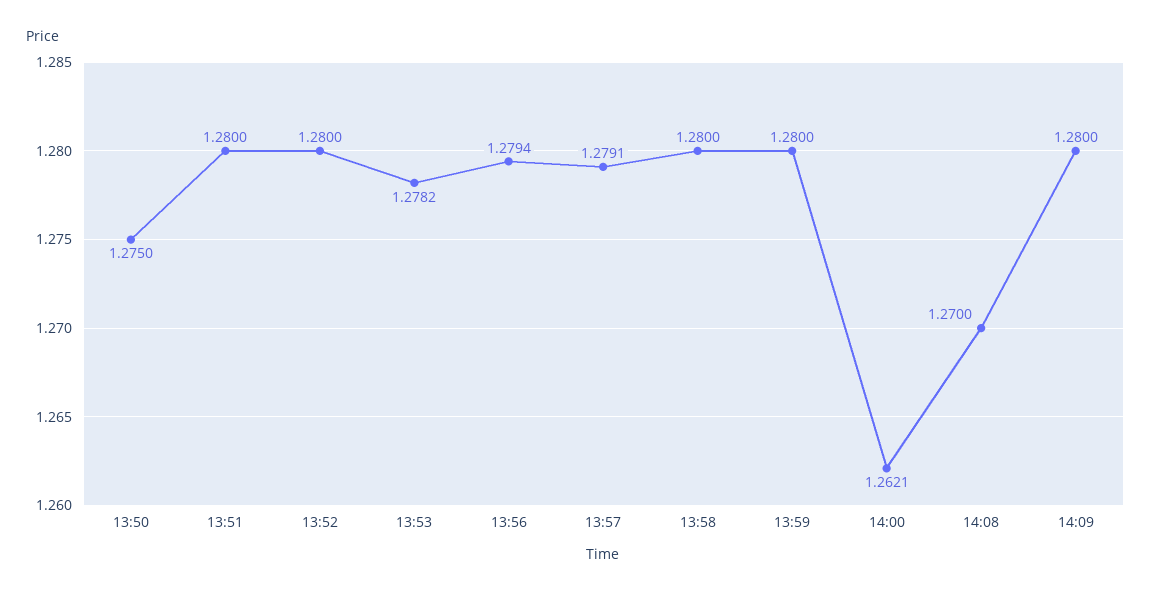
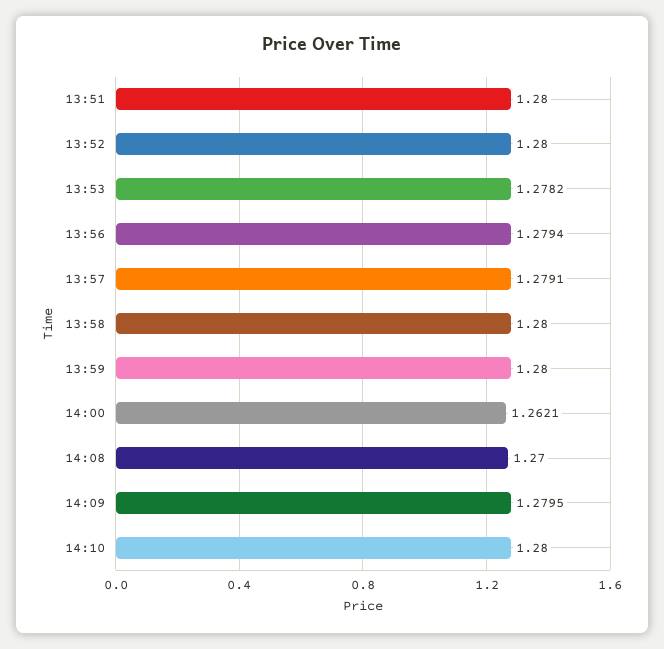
13:50: 1.275 -> none
14:09: 1.28 -> 1.2795
14:10: none -> 1.28

